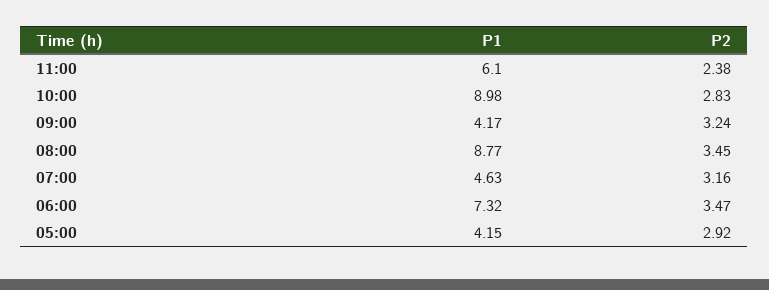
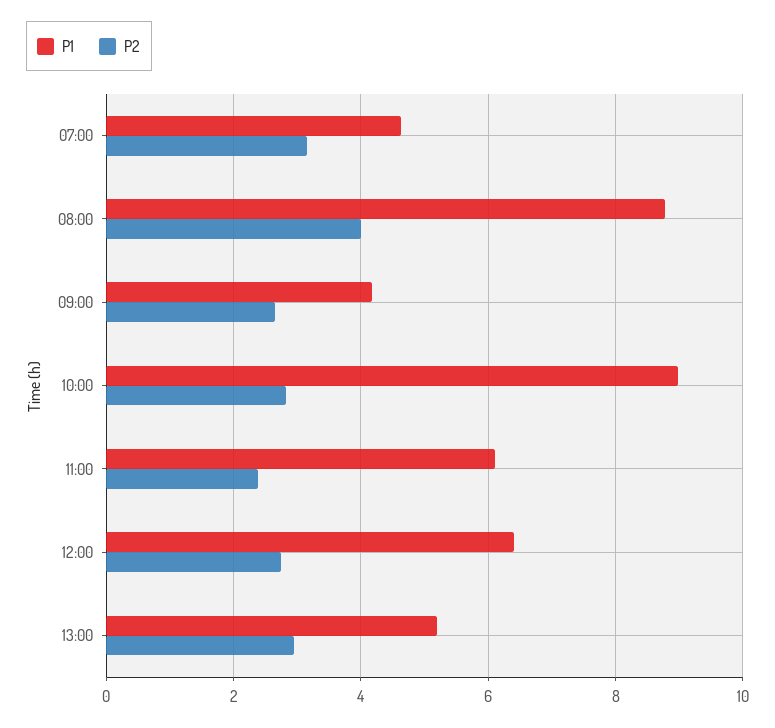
P2, 09:00: 3.24 -> 2.6
P2, 08:00: 3.45 -> 4
P1, 06:00: 7.32 -> none
P2, 06:00: 3.47 -> none
P1, 05:00: 4.15 -> none
P2, 05:00: 2.92 -> none
P1, 12:00: none -> 6.4
P2, 12:00: none -> 2.8
P1, 13:00: none -> 5.2
P2, 13:00: none -> 3

